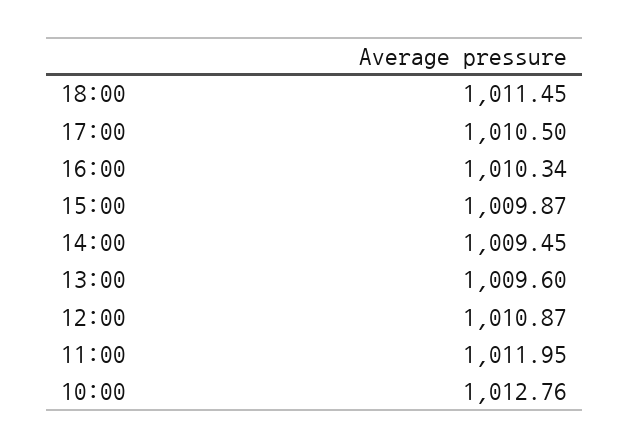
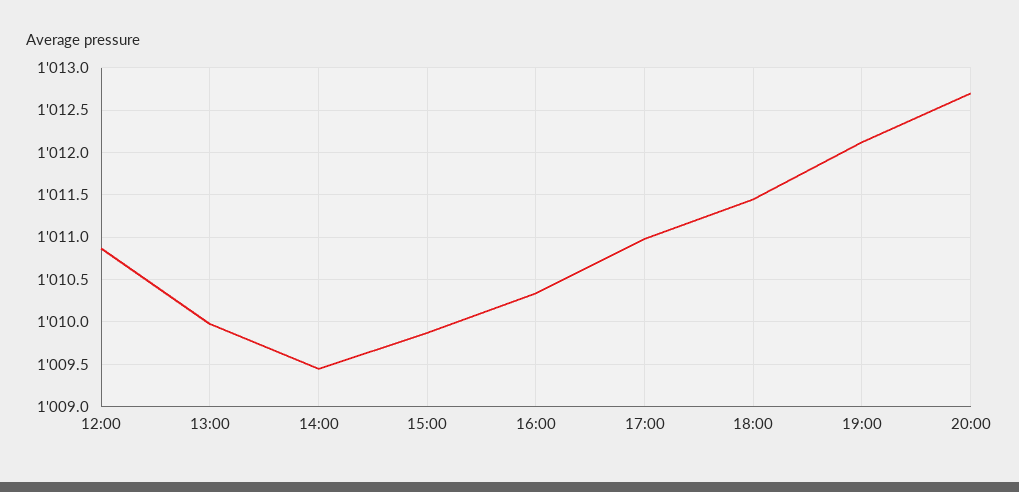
17:00: 1010.5 -> 1011
13:00: 1009.6 -> 1010
11:00: 1011.95 -> none
10:00: 1012.76 -> none
19:00: none -> 1012.1
20:00: none -> 1012.7

